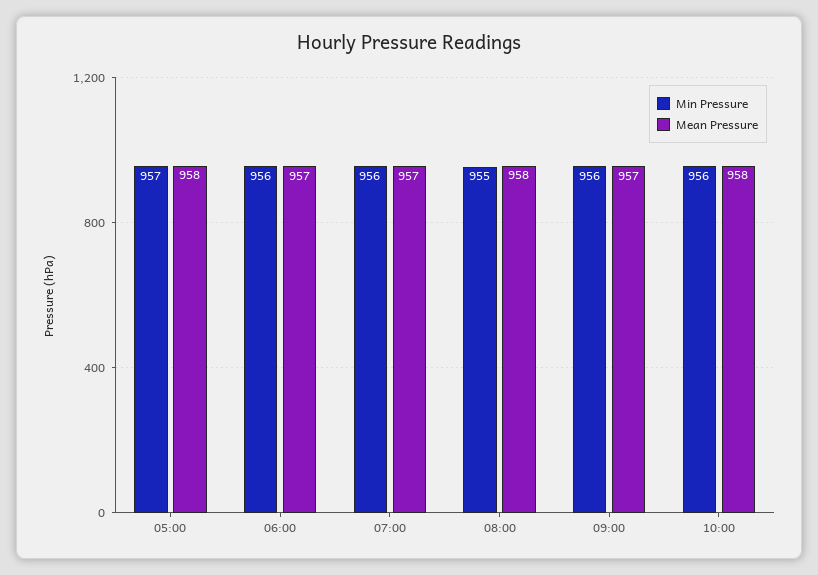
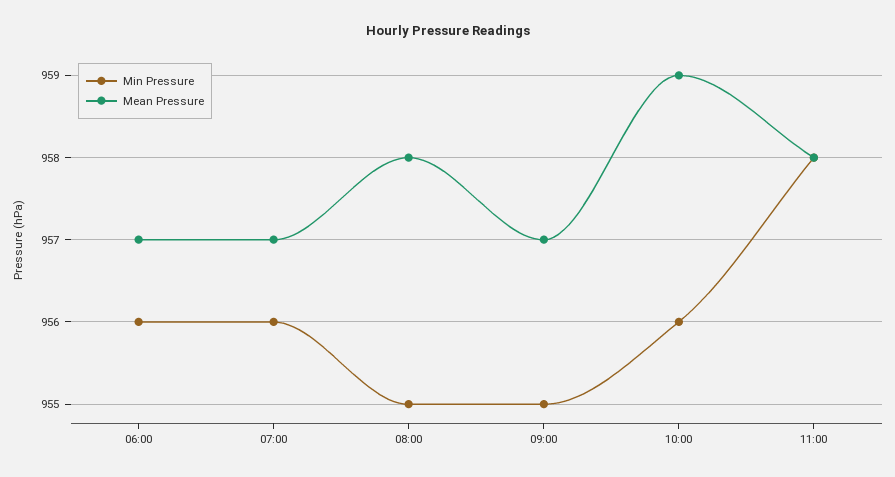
Min Pressure, 05:00: 957 -> none
Mean Pressure, 05:00: 958 -> none
Min Pressure, 09:00: 956 -> 955
Mean Pressure, 10:00: 958 -> 959
Min Pressure, 11:00: none -> 958
Mean Pressure, 11:00: none -> 958

